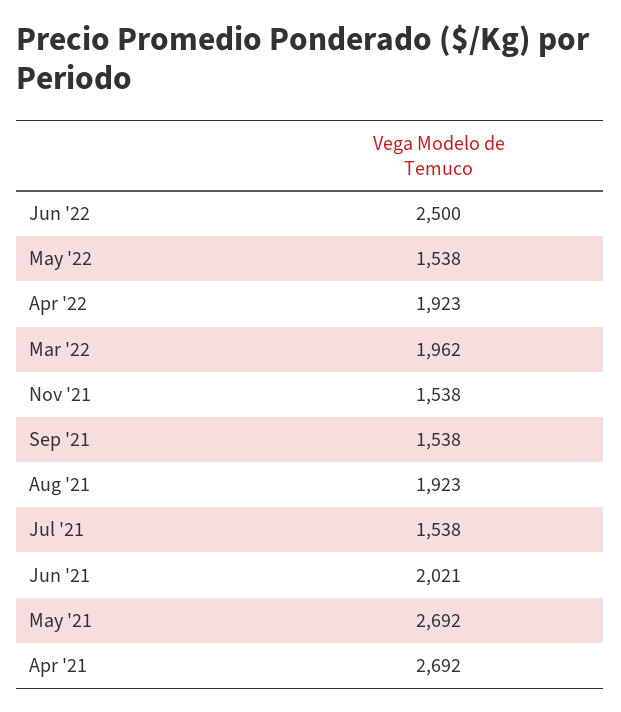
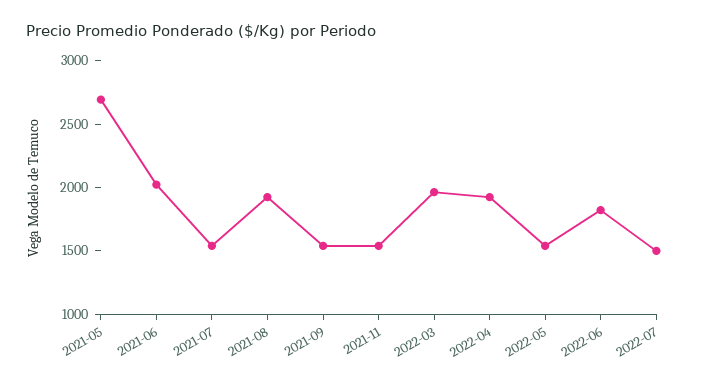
Jun '22: 2500 -> 1800
Apr '21: 2692 -> none
2022-07: none -> 1500

